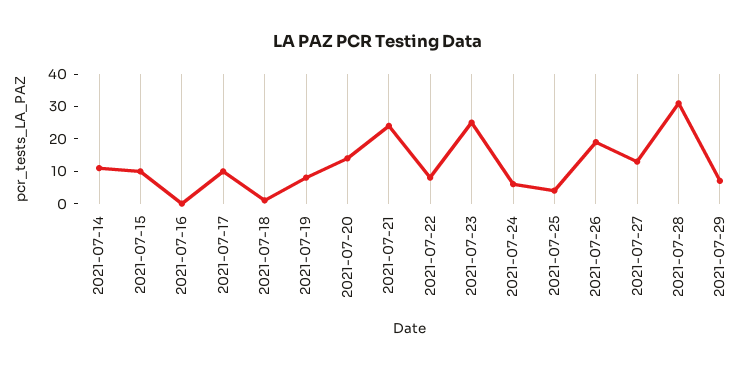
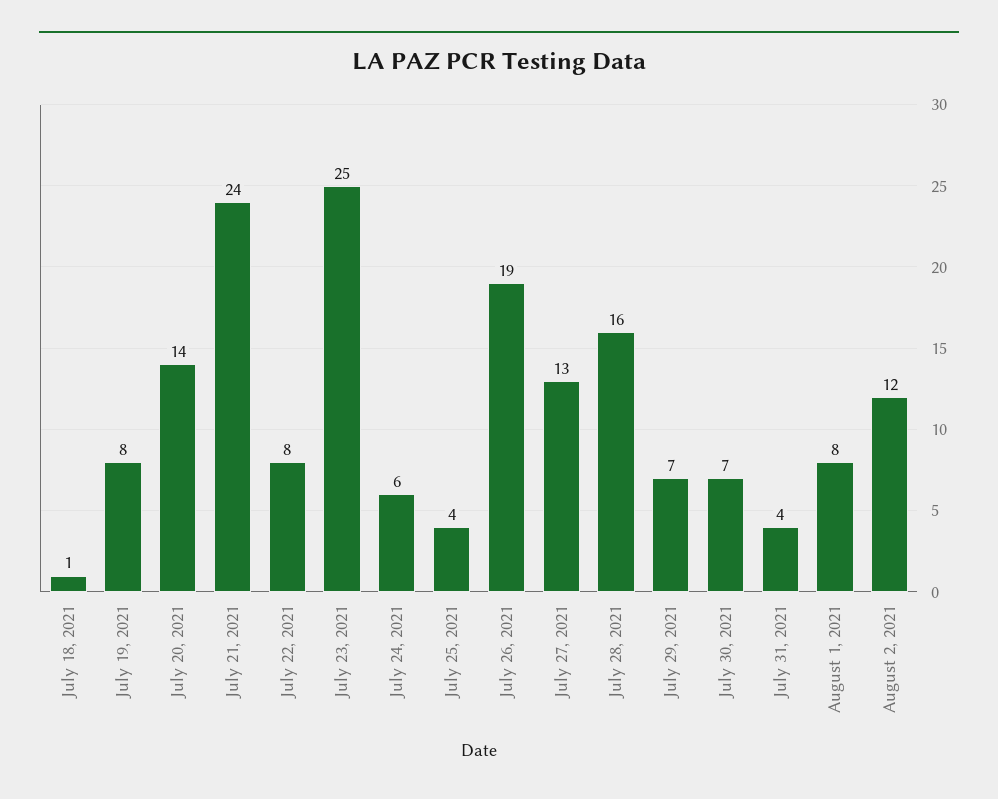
2021-07-14: 10 -> none
2021-07-15: 10 -> none
2021-07-16: 0 -> none
2021-07-17: 10 -> none
2021-07-28: 30 -> 16
July 30, 2021: none -> 7
July 31, 2021: none -> 4
August 1, 2021: none -> 8
August 2, 2021: none -> 12

